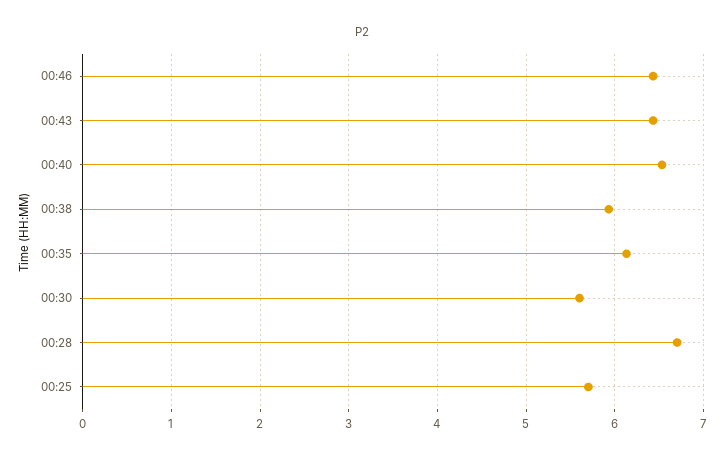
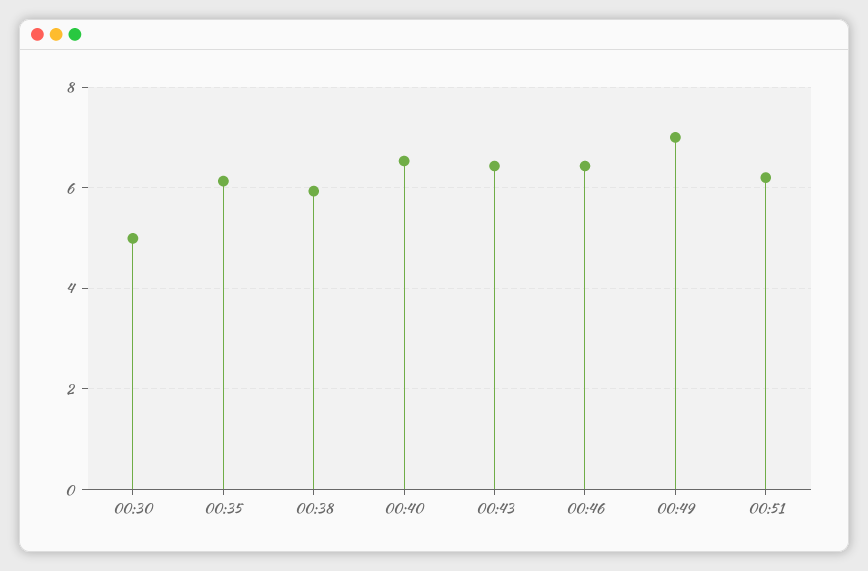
00:30: 5.6 -> 5
00:28: 6.7 -> none
00:25: 5.7 -> none
00:49: none -> 7
00:51: none -> 6.2

